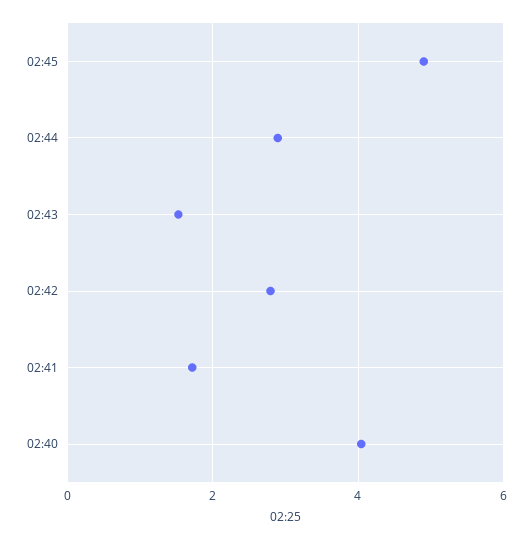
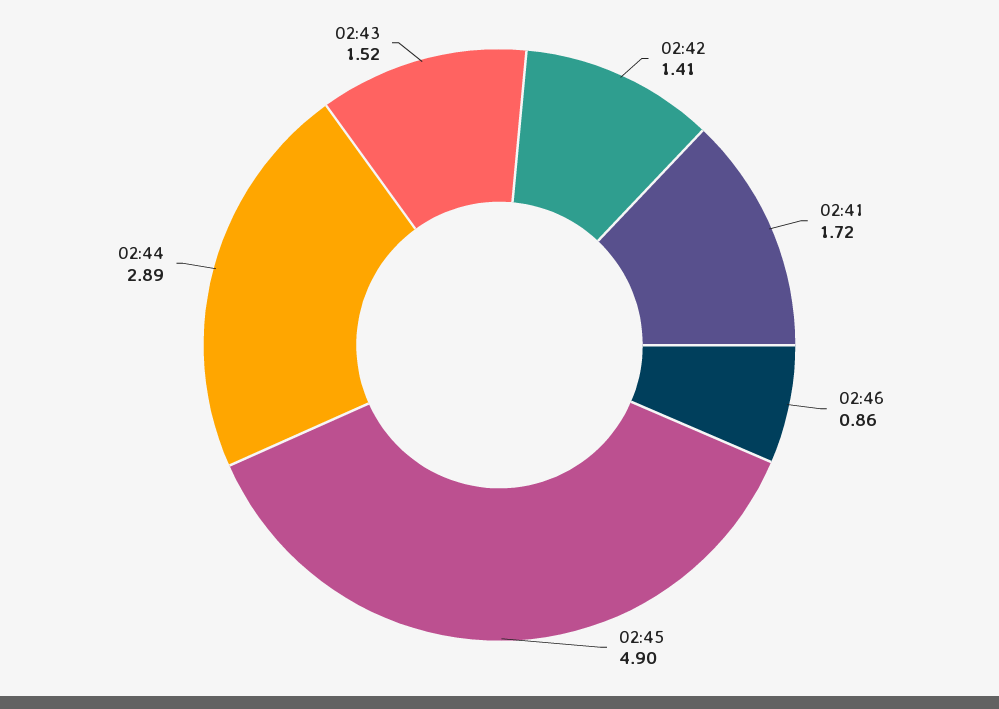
02:42: 2.8 -> 1.41
02:40: 4 -> none
02:46: none -> 0.86

